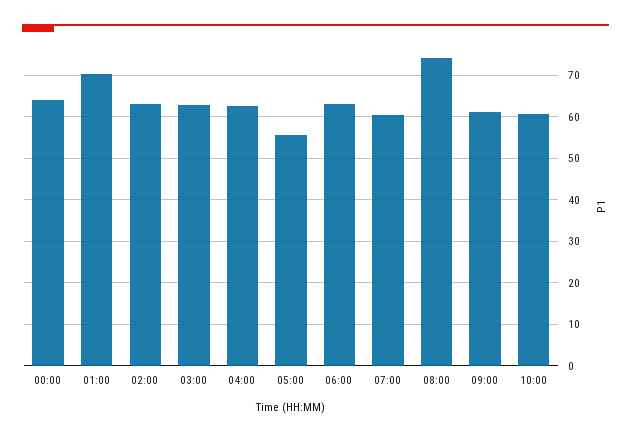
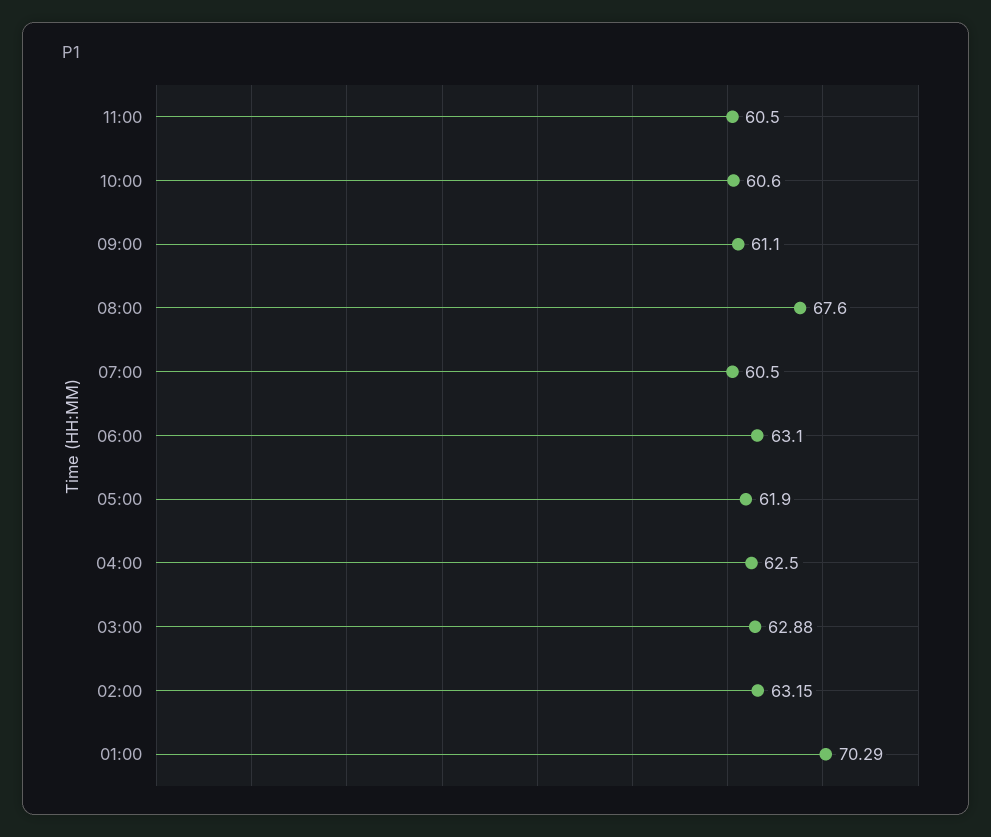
00:00: 64 -> none
05:00: 56 -> 61.9
08:00: 74 -> 67.6
11:00: none -> 60.5

